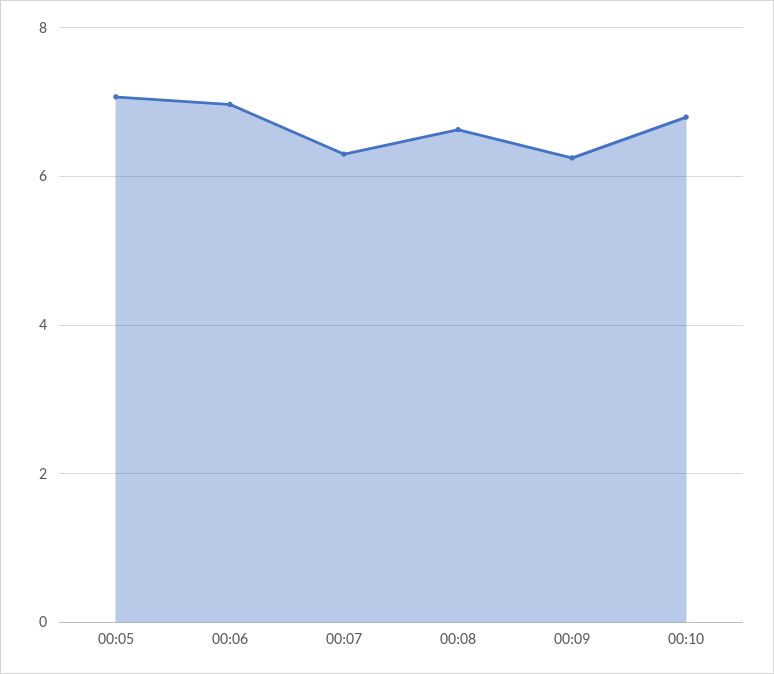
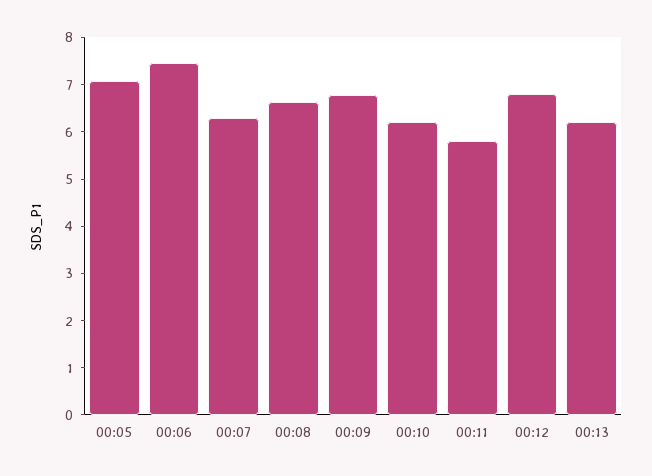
00:06: 7 -> 7.4
00:09: 6.2 -> 6.8
00:10: 6.8 -> 6.2
00:11: none -> 5.8
00:12: none -> 6.8
00:13: none -> 6.2

